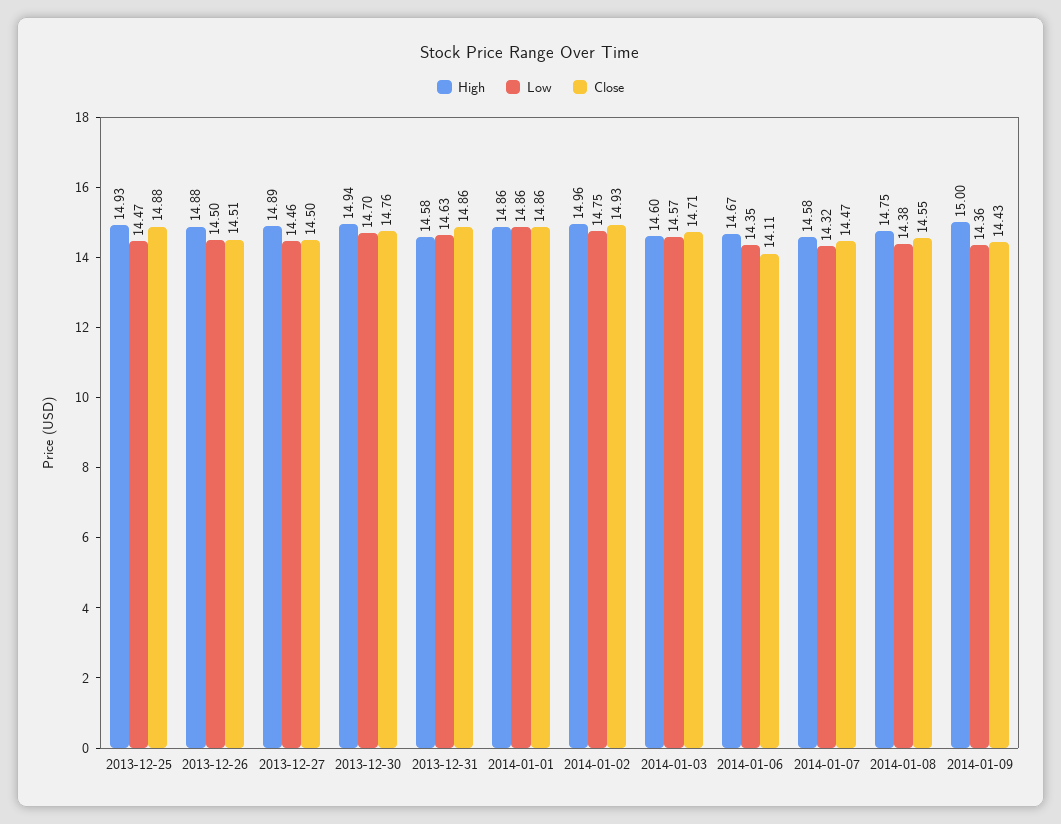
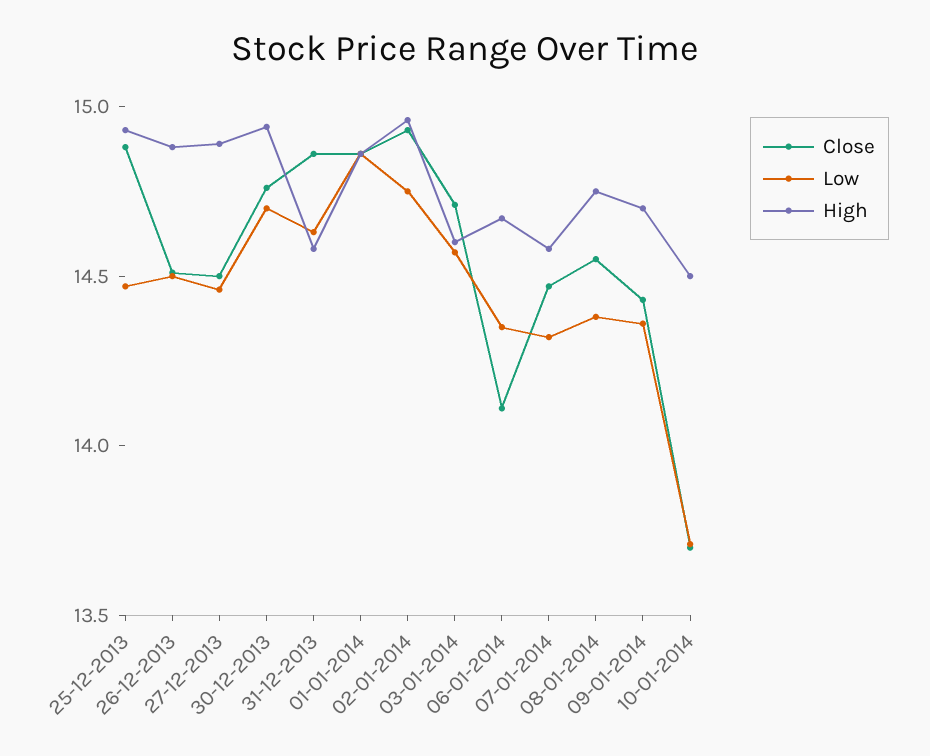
High, 2014-01-09: 15 -> 14.7
Close, 10-01-2014: none -> 13.7
Low, 10-01-2014: none -> 13.7
High, 10-01-2014: none -> 14.5

